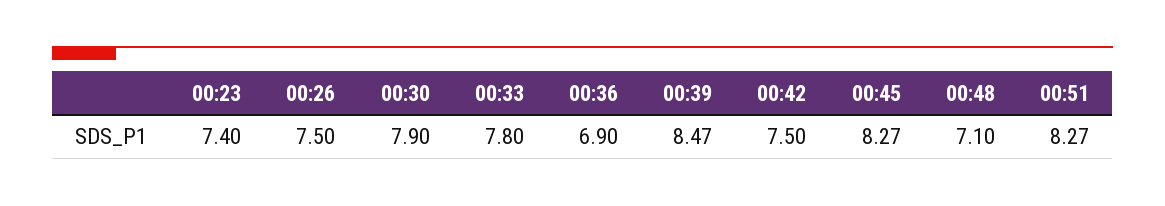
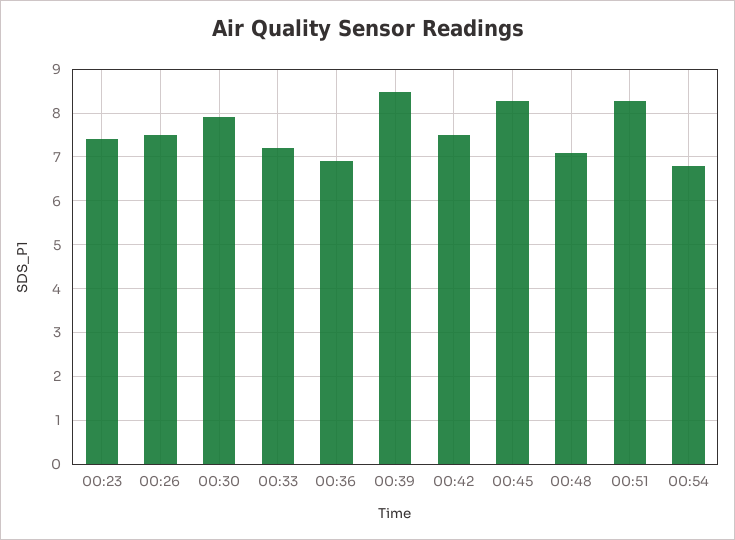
00:33: 7.8 -> 7.2
00:54: none -> 6.8

